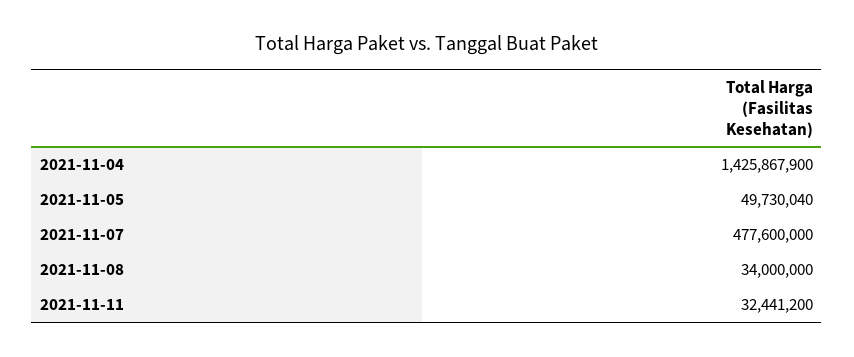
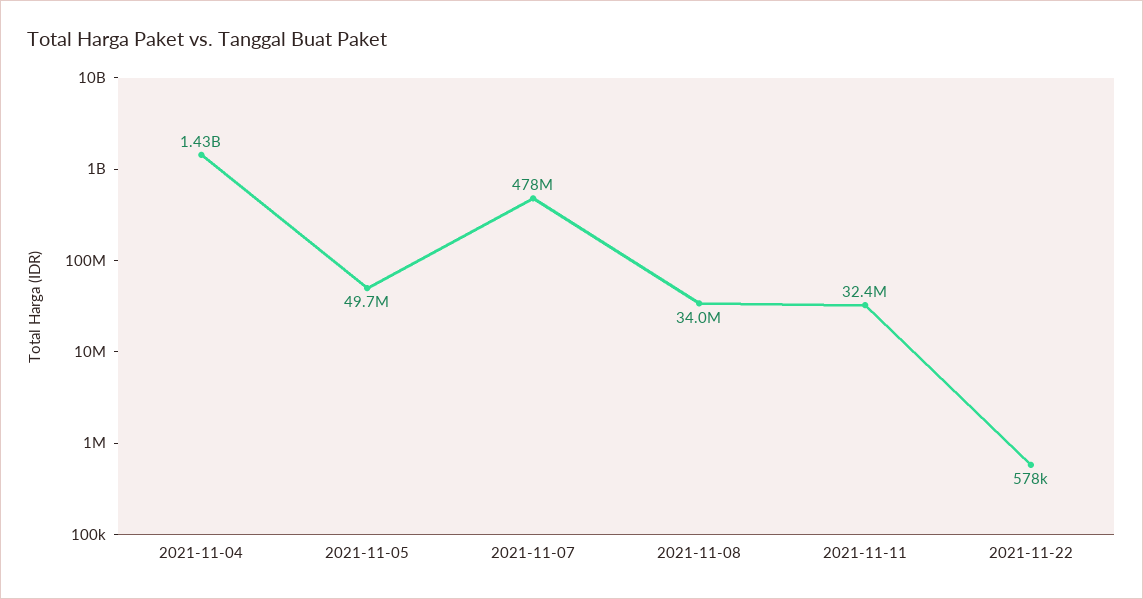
2021-11-22: none -> 578000

